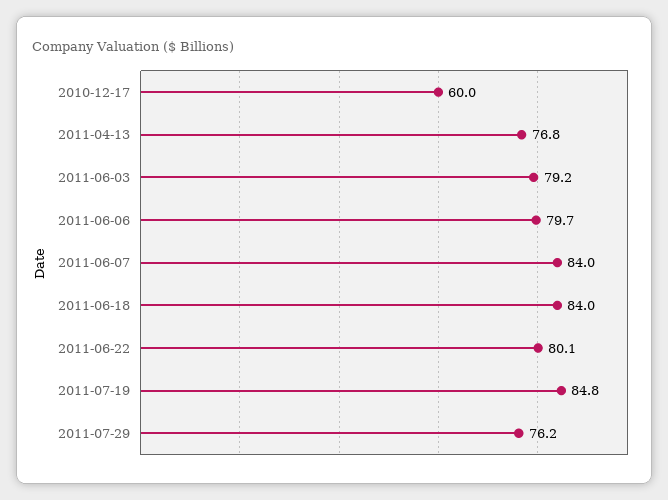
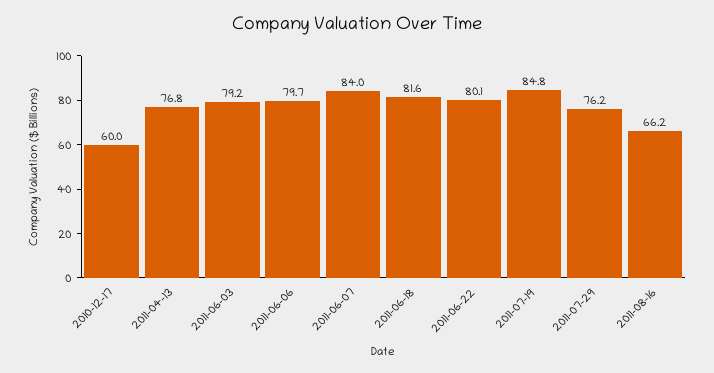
2011-06-18: 84 -> 81.6
2011-08-16: none -> 66.2

